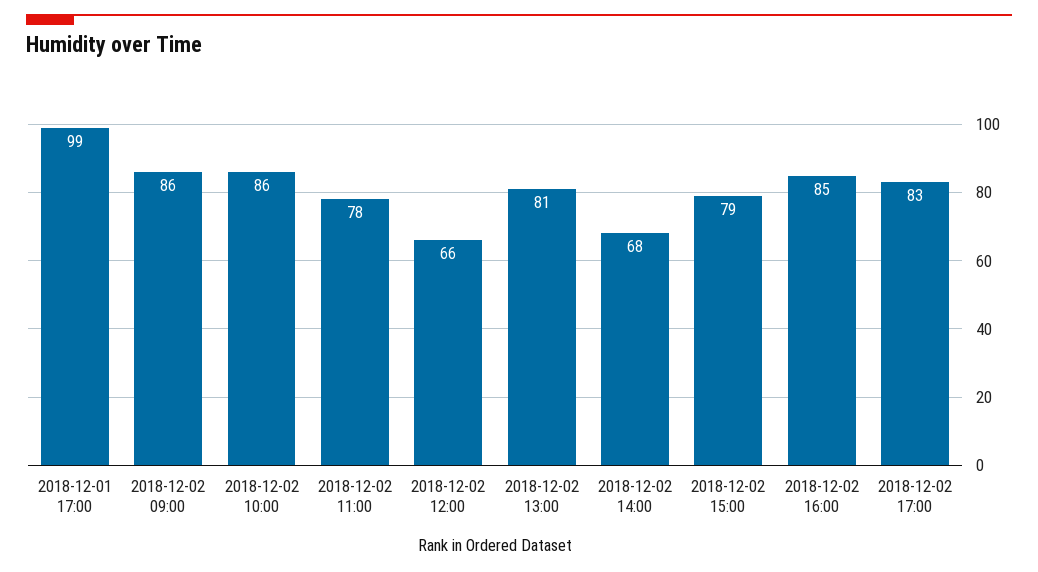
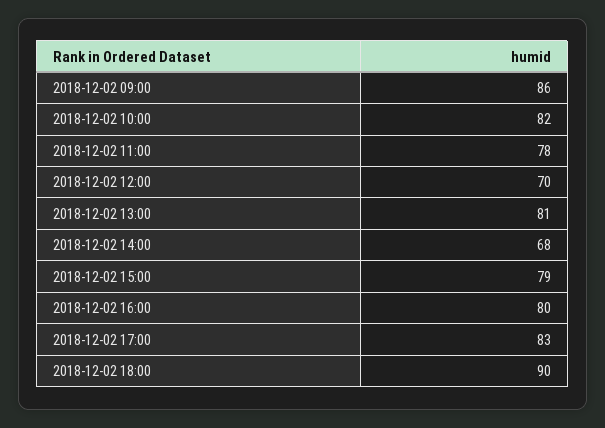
2018-12-01 17:00: 99 -> none
2018-12-02 10:00: 86 -> 82
2018-12-02 12:00: 66 -> 70
2018-12-02 16:00: 85 -> 80
2018-12-02 18:00: none -> 90

